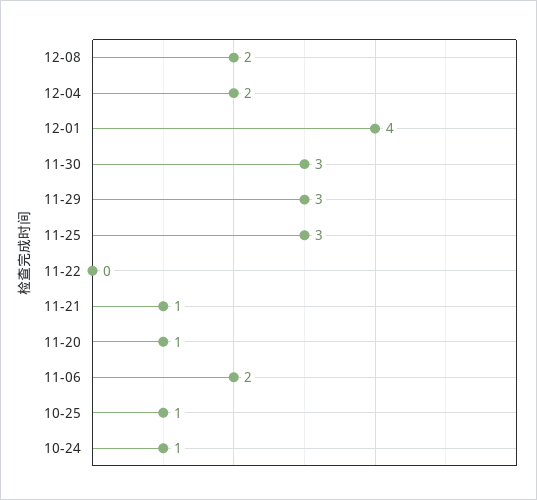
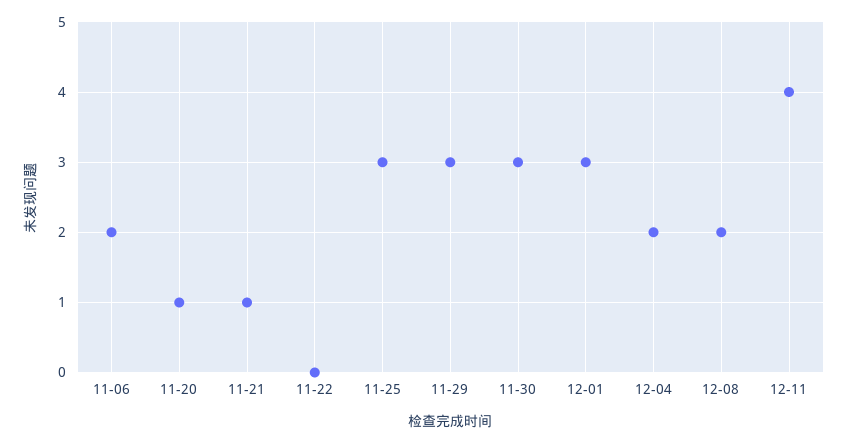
12-01: 4 -> 3
10-25: 1 -> none
10-24: 1 -> none
12-11: none -> 4

